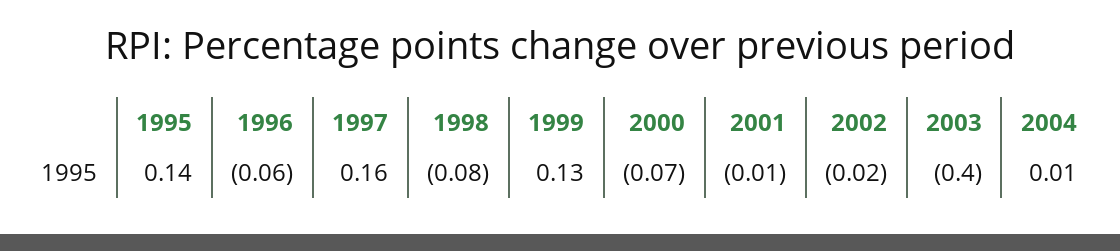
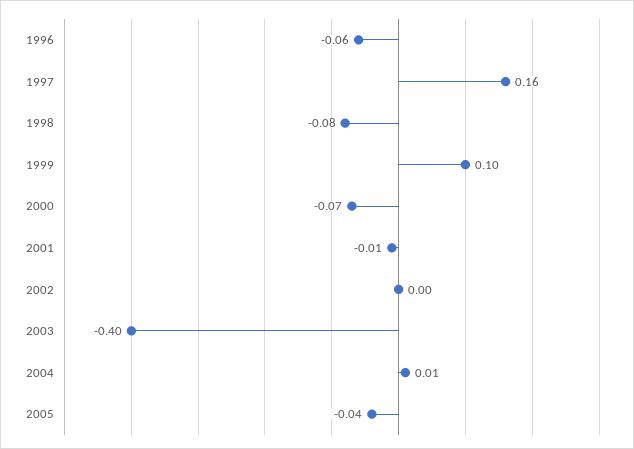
1995: 0.14 -> none
1999: 0.13 -> 0.1
2002: -0.02 -> 0
2005: none -> -0.04

